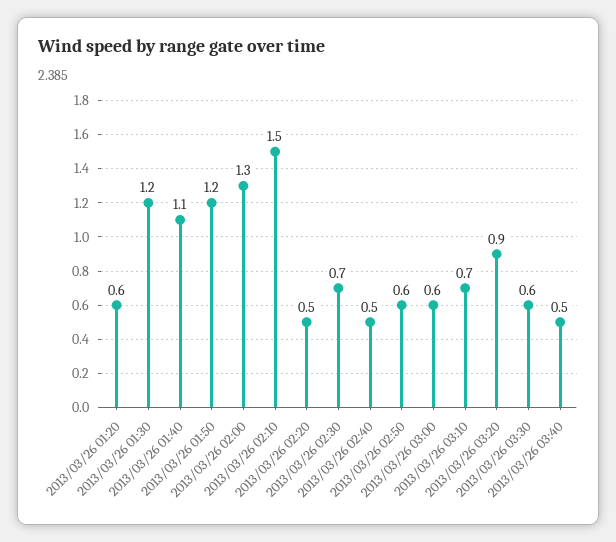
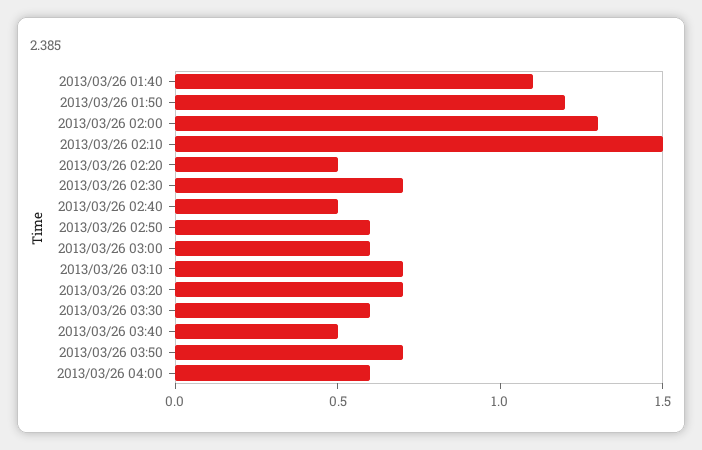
2013/03/26 01:20: 0.6 -> none
2013/03/26 01:30: 1.2 -> none
2013/03/26 03:20: 0.9 -> 0.7
2013/03/26 03:50: none -> 0.7
2013/03/26 04:00: none -> 0.6

